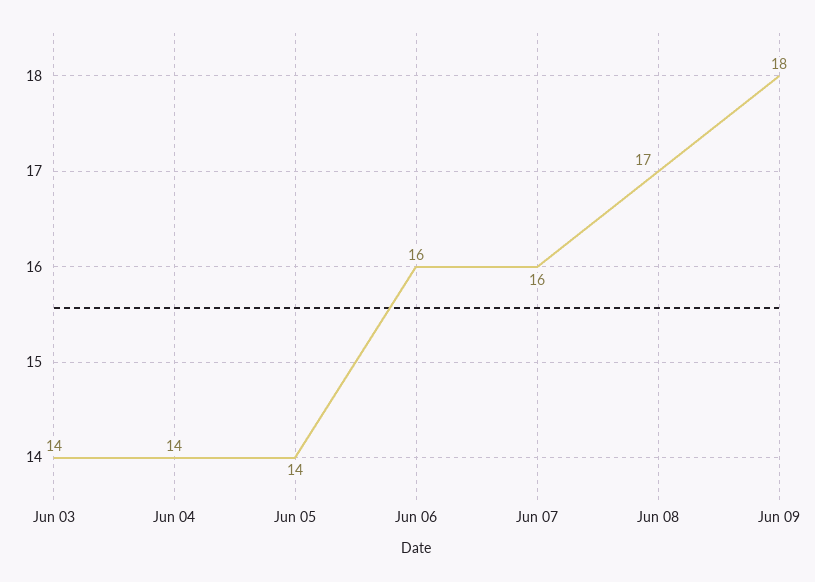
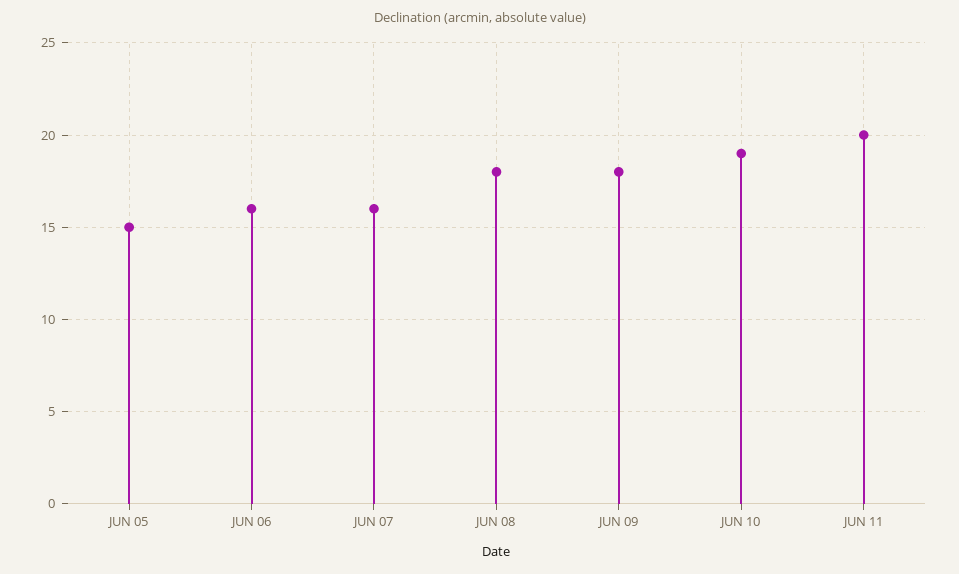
Jun 03: 14 -> none
Jun 04: 14 -> none
Jun 05: 14 -> 15
Jun 08: 17 -> 18
JUN 10: none -> 19
JUN 11: none -> 20

